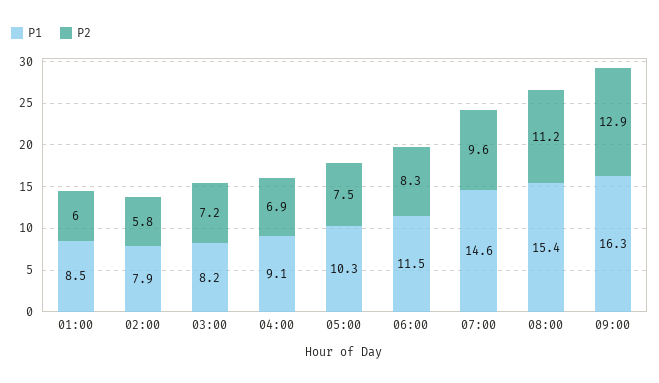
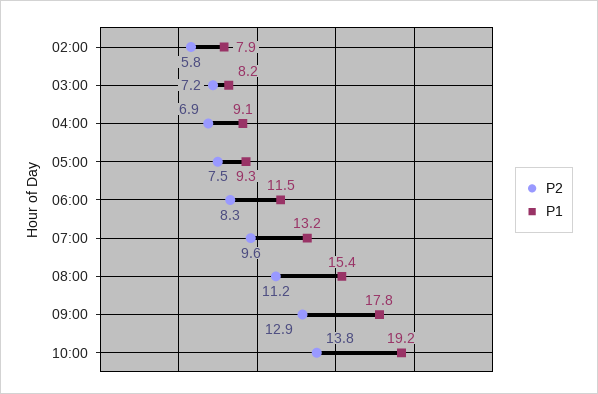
P1, 01:00: 8.5 -> none
P2, 01:00: 6 -> none
P1, 05:00: 10.3 -> 9.3
P1, 07:00: 14.6 -> 13.2
P1, 09:00: 16.3 -> 17.8
P2, 10:00: none -> 13.8
P1, 10:00: none -> 19.2

